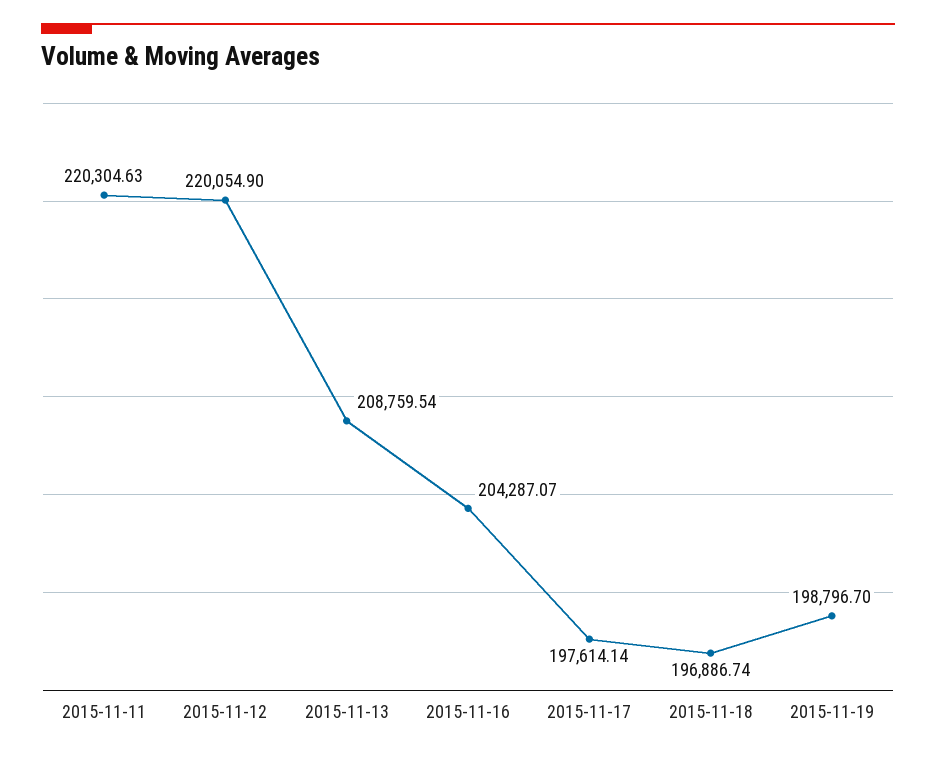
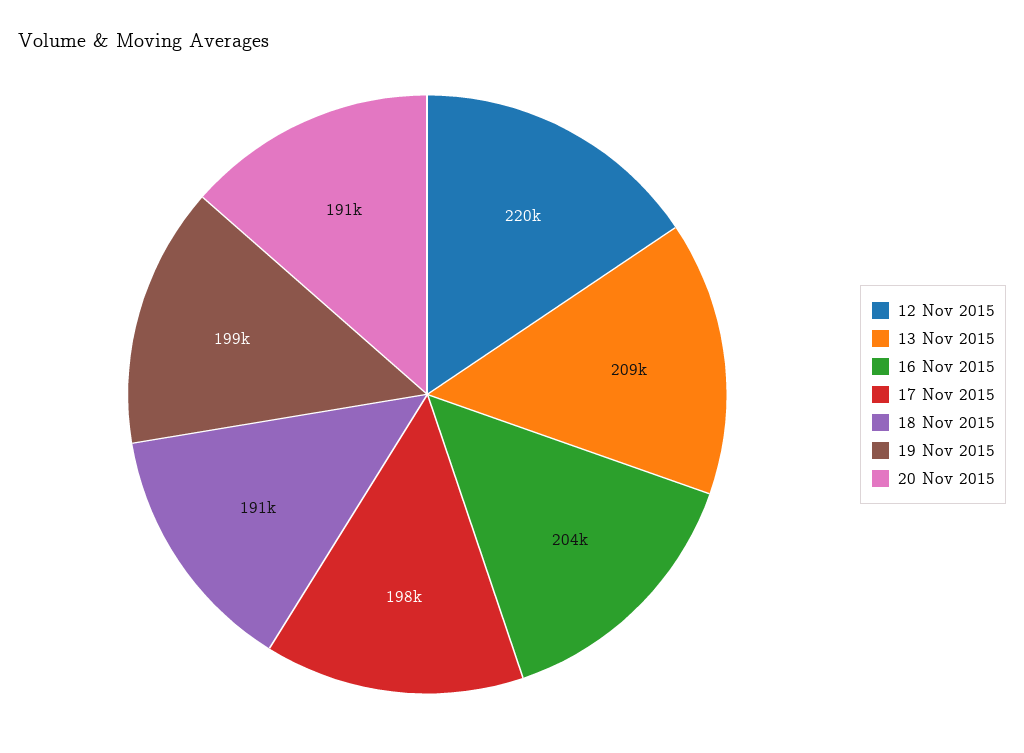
2015-11-11: 220304.63 -> none
2015-11-18: 196886.74 -> 191000
20 Nov 2015: none -> 191000

